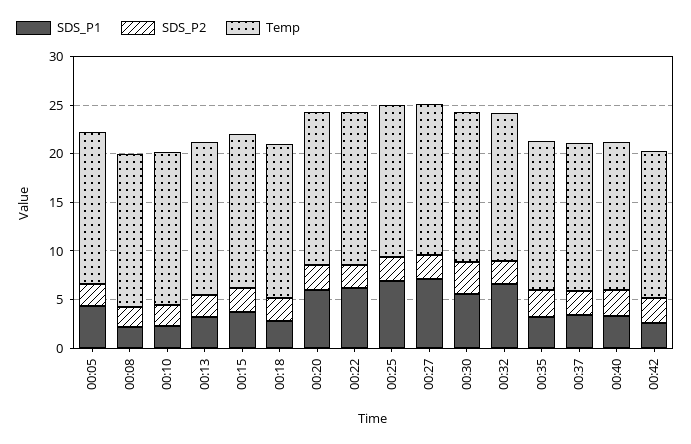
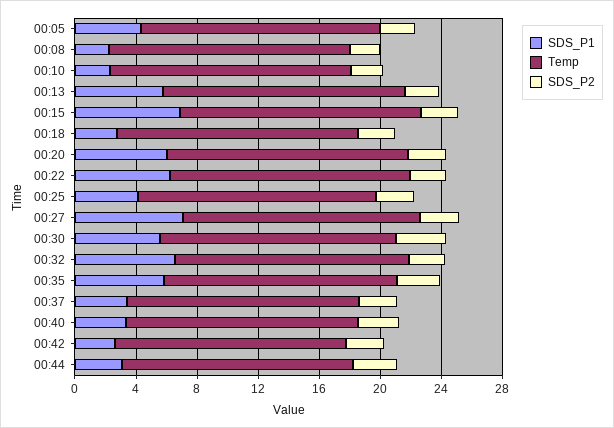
SDS_P1, 00:13: 3 -> 6
SDS_P1, 00:15: 4 -> 7
SDS_P1, 00:25: 7 -> 4
SDS_P1, 00:35: 3 -> 6
SDS_P1, 00:44: none -> 3
Temp, 00:44: none -> 15
SDS_P2, 00:44: none -> 3

